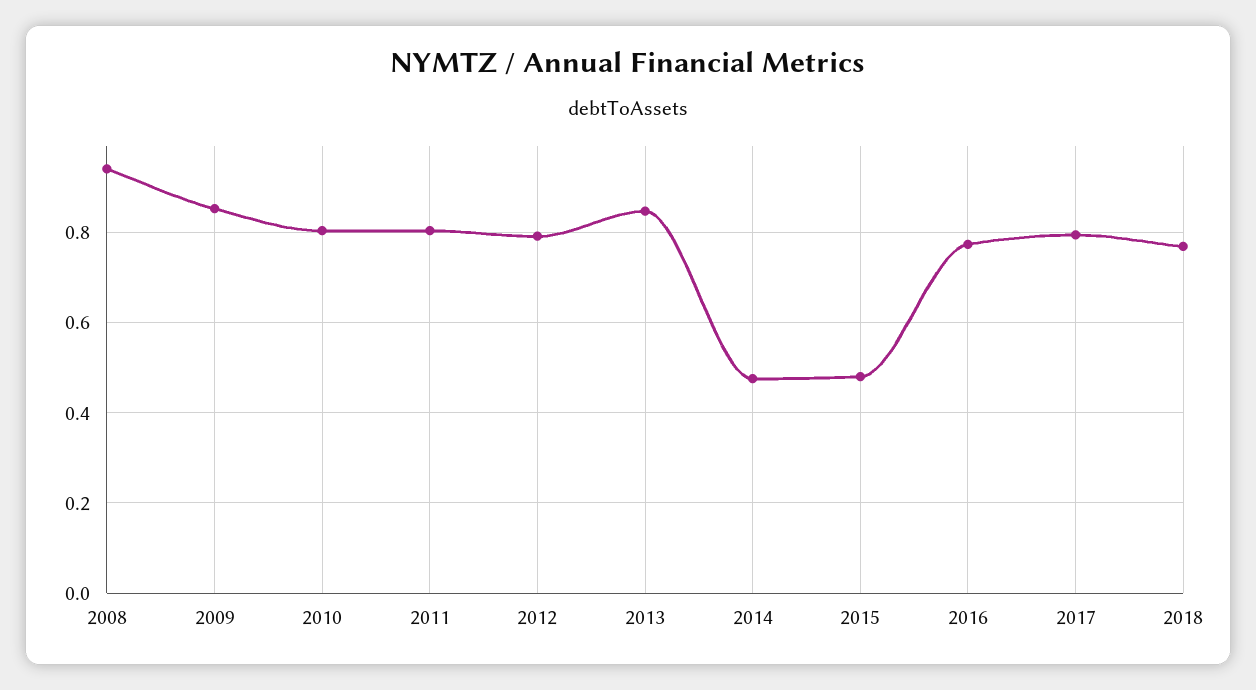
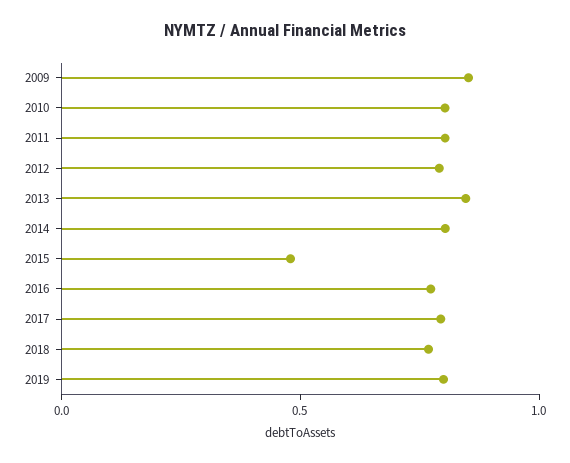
2008: 0.94 -> none
2014: 0.48 -> 0.8
2019: none -> 0.8

